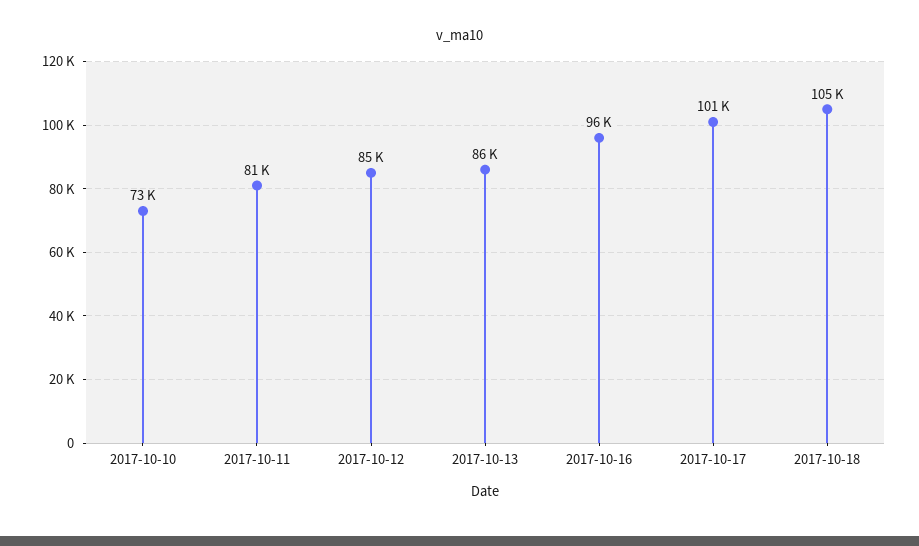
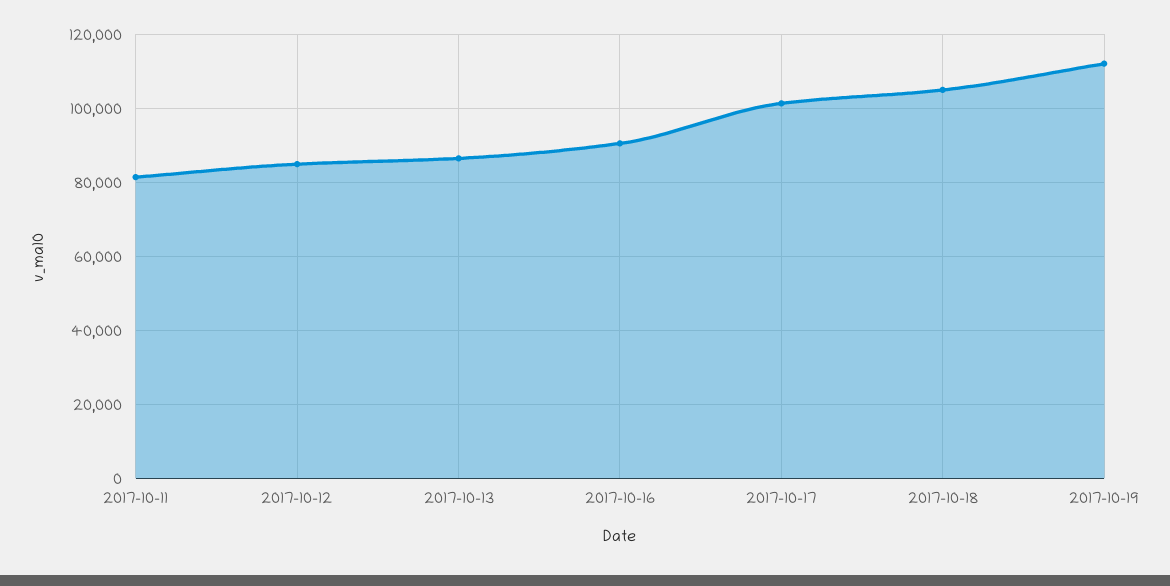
2017-10-10: 73000 -> none
2017-10-16: 96000 -> 90000
2017-10-19: none -> 112000

